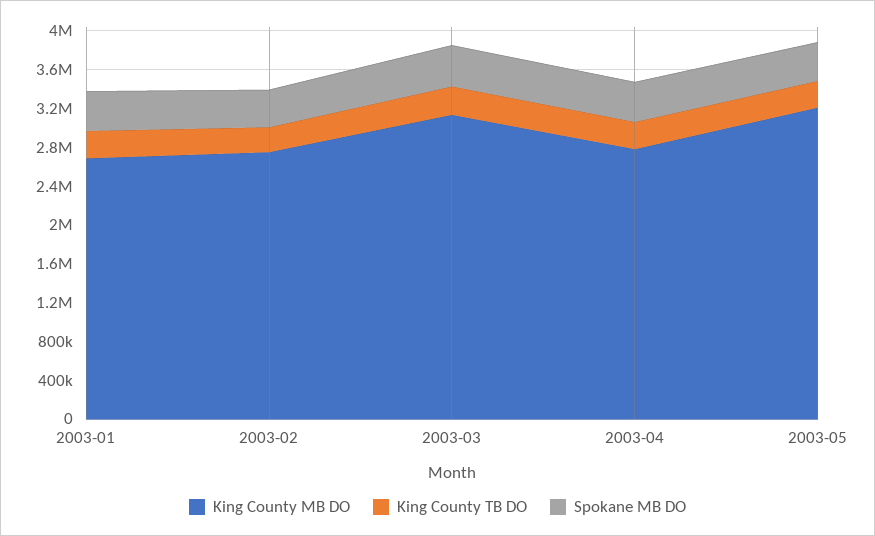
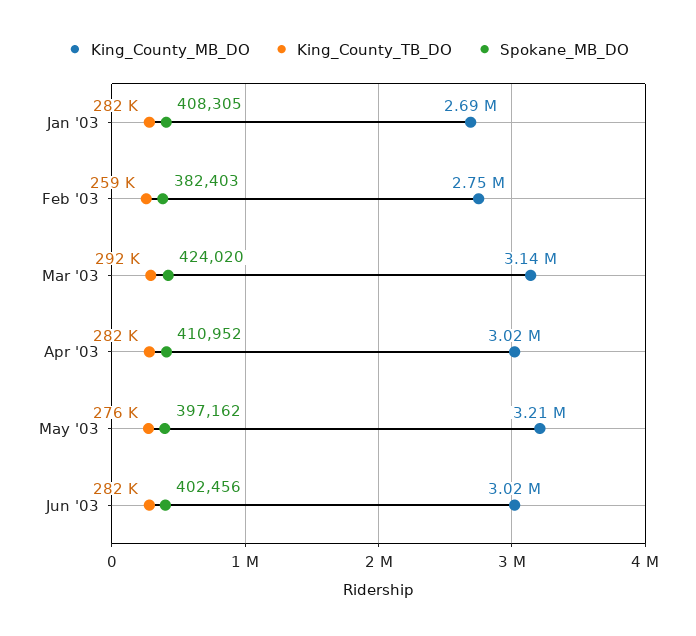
King County MB DO, 2003-04: 2800000 -> 3020000
King County MB DO, Jun '03: none -> 3020000
King County TB DO, Jun '03: none -> 282000
Spokane MB DO, Jun '03: none -> 402456

